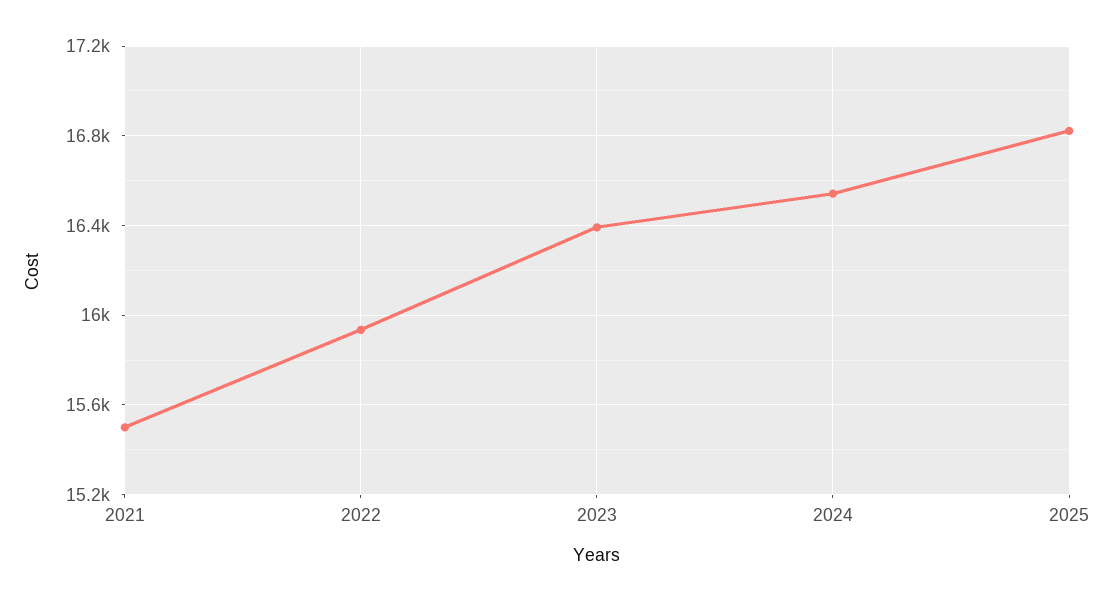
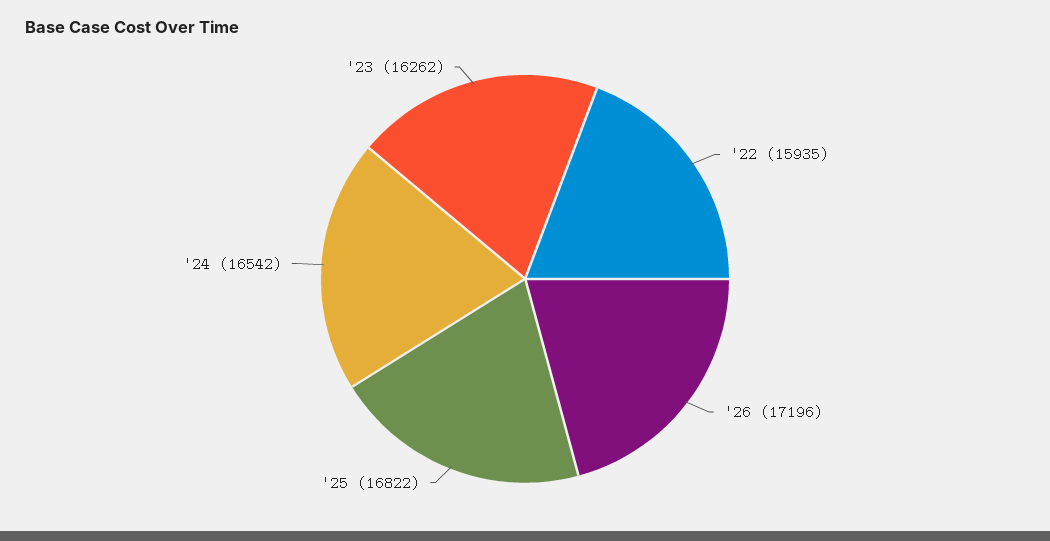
2021: 15500 -> none
2023: 16400 -> 16262
'26: none -> 17196

